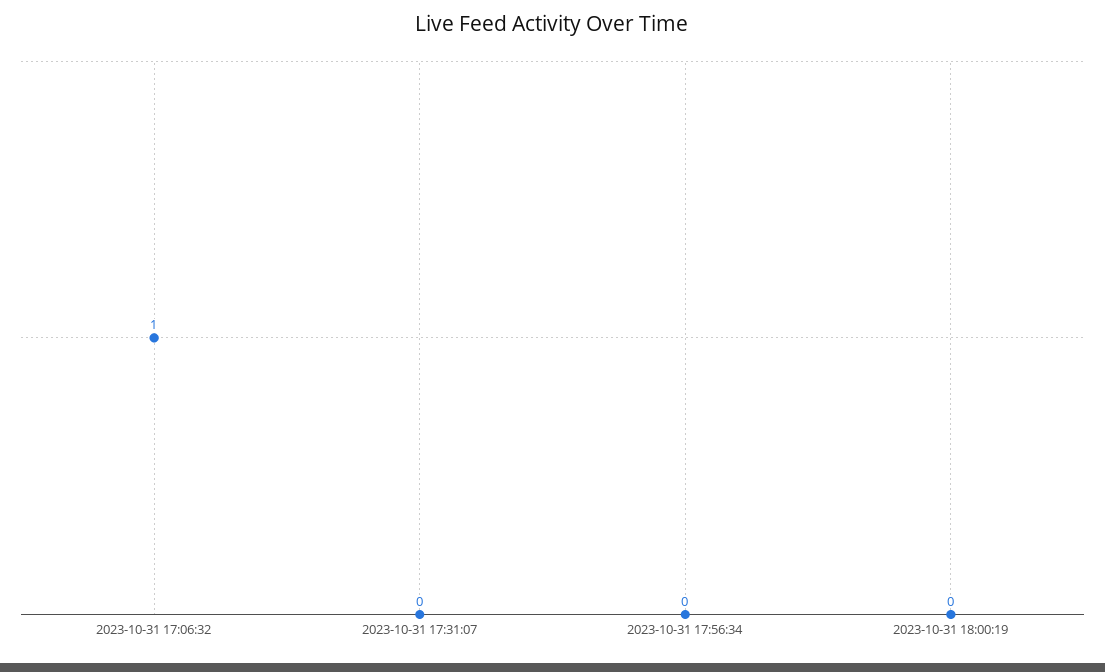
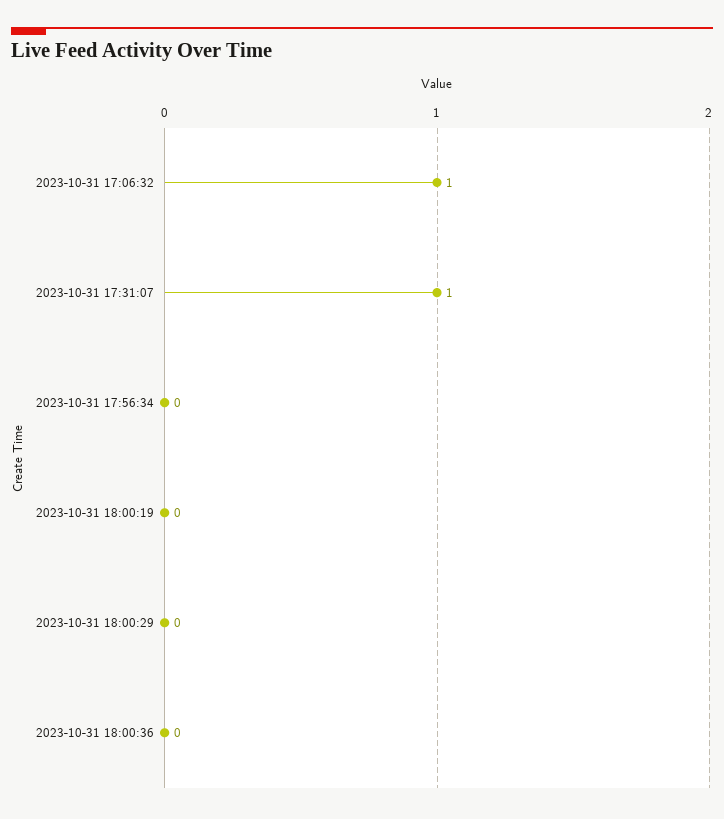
2023-10-31 17:31:07: 0 -> 1
2023-10-31 18:00:29: none -> 0
2023-10-31 18:00:36: none -> 0

